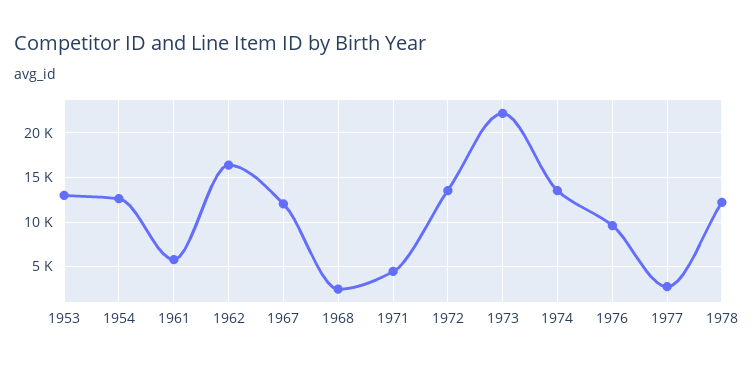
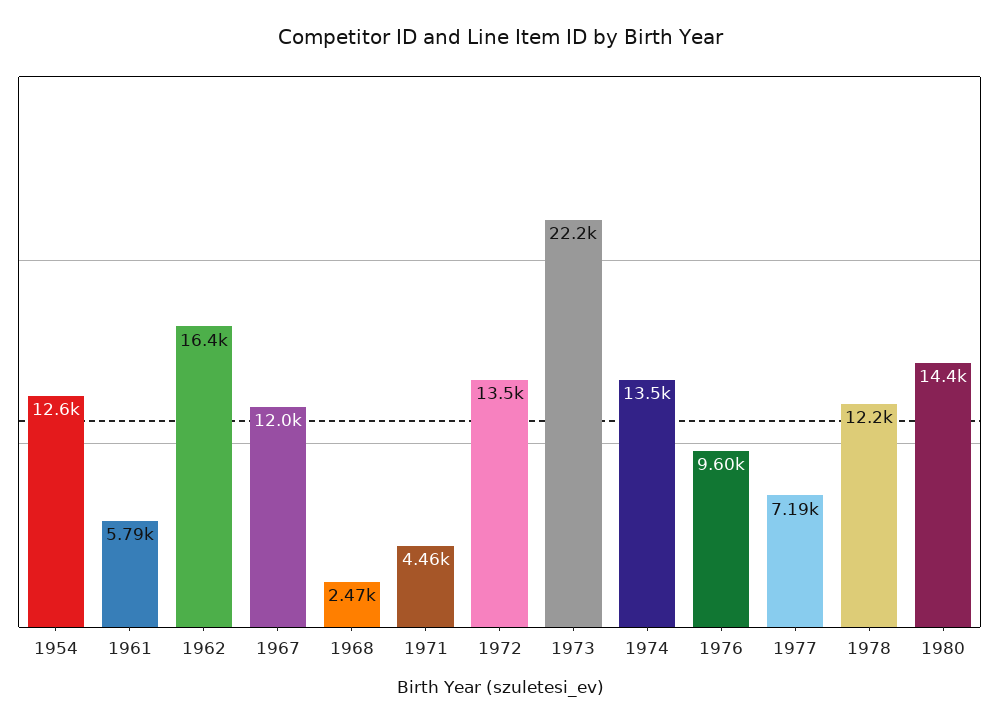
1953: 13000 -> none
1977: 3000 -> 7190
1980: none -> 14400

